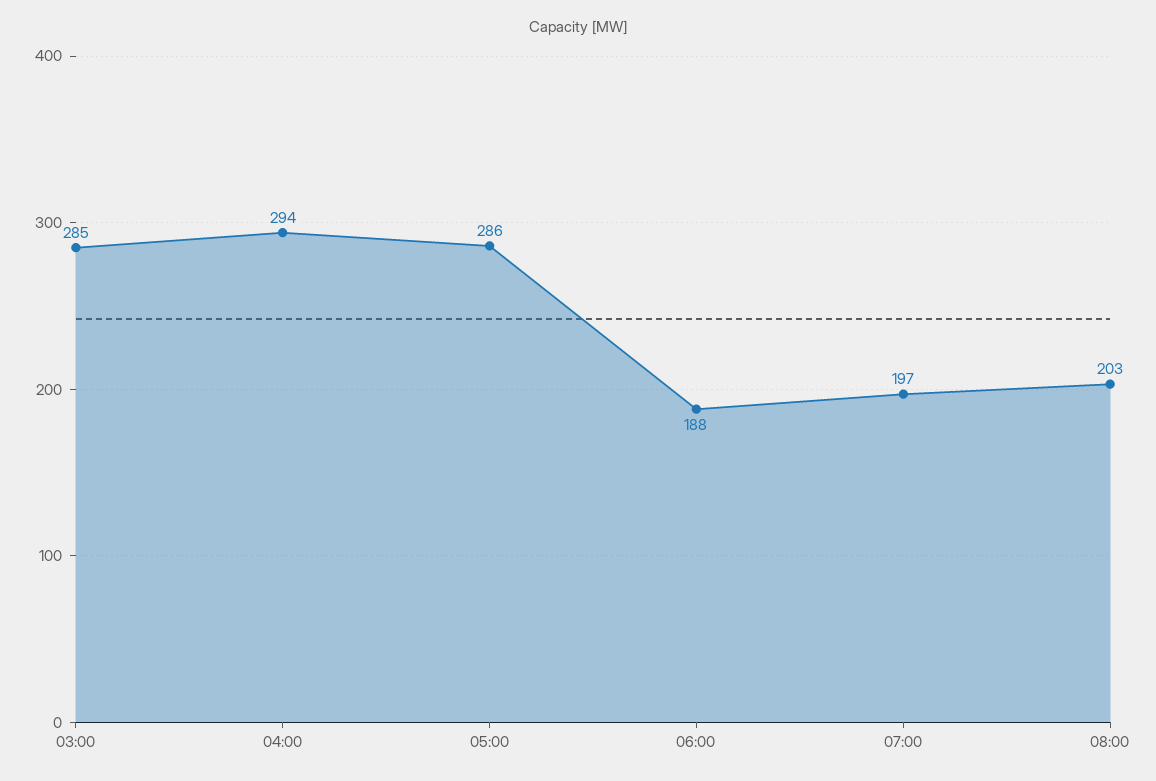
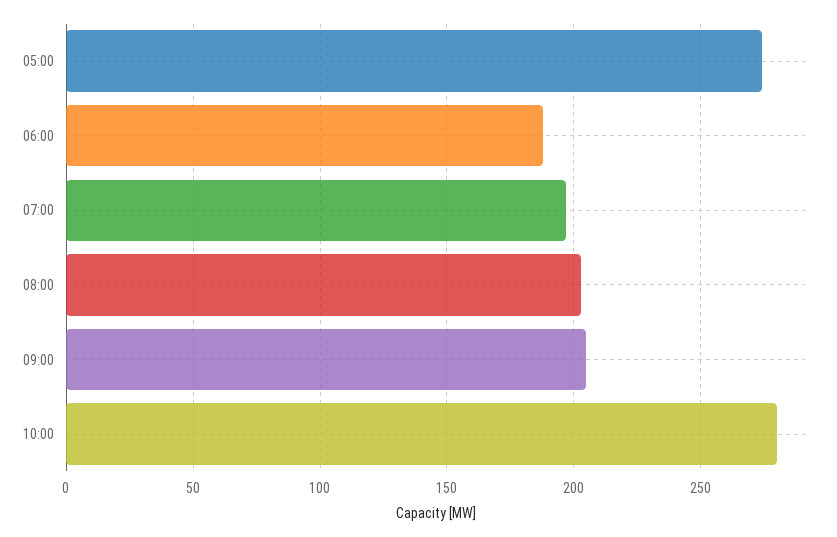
03:00: 285 -> none
04:00: 294 -> none
05:00: 286 -> 275
09:00: none -> 205
10:00: none -> 280

